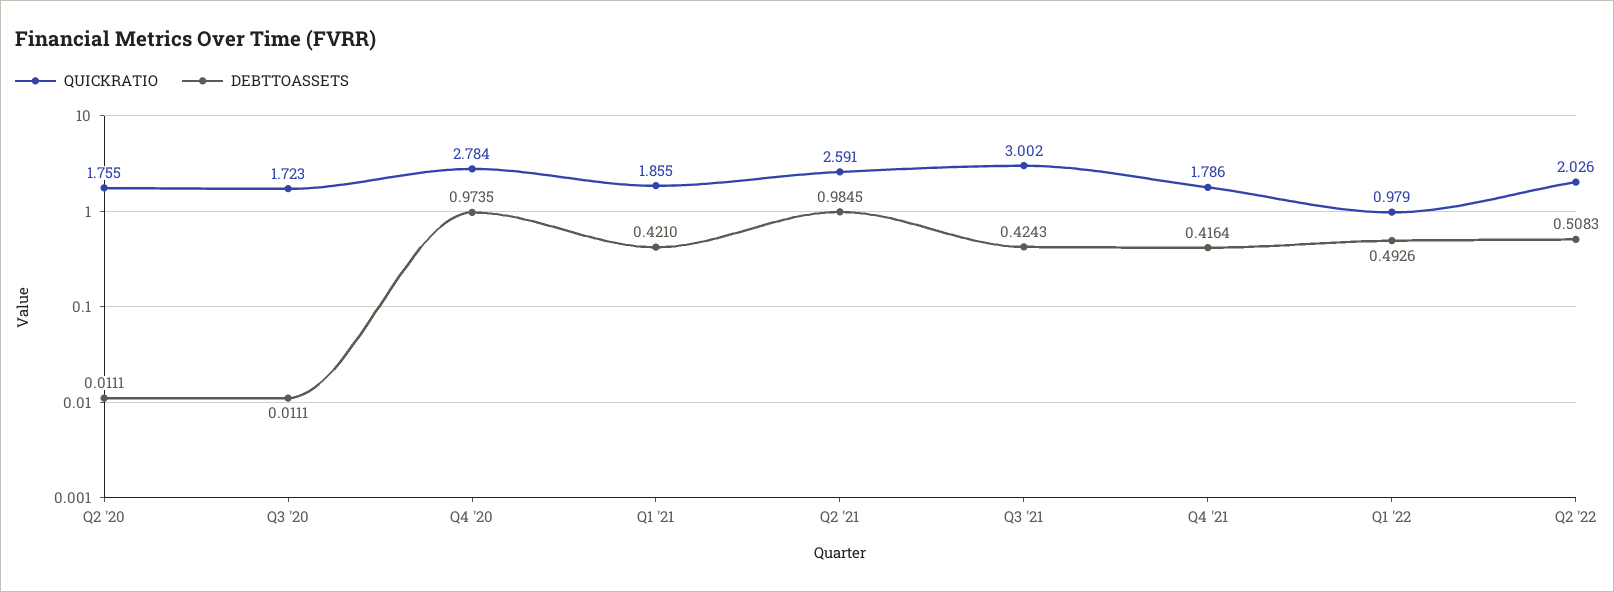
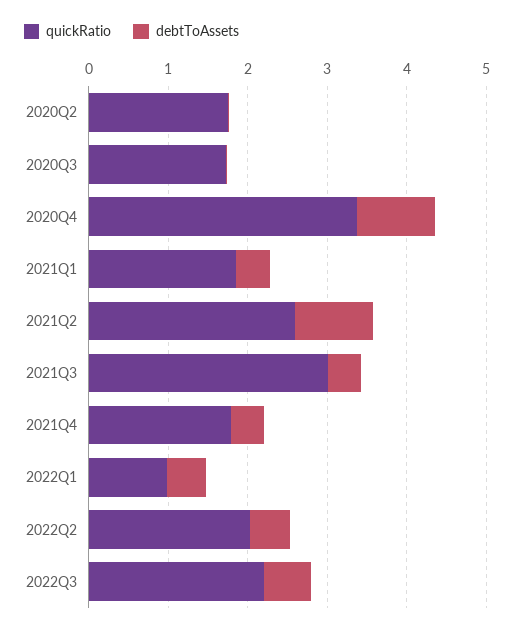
QUICKRATIO, Q4 '20: 2.784 -> 3.4
QUICKRATIO, 2022Q3: none -> 2.2
DEBTTOASSETS, 2022Q3: none -> 0.6

